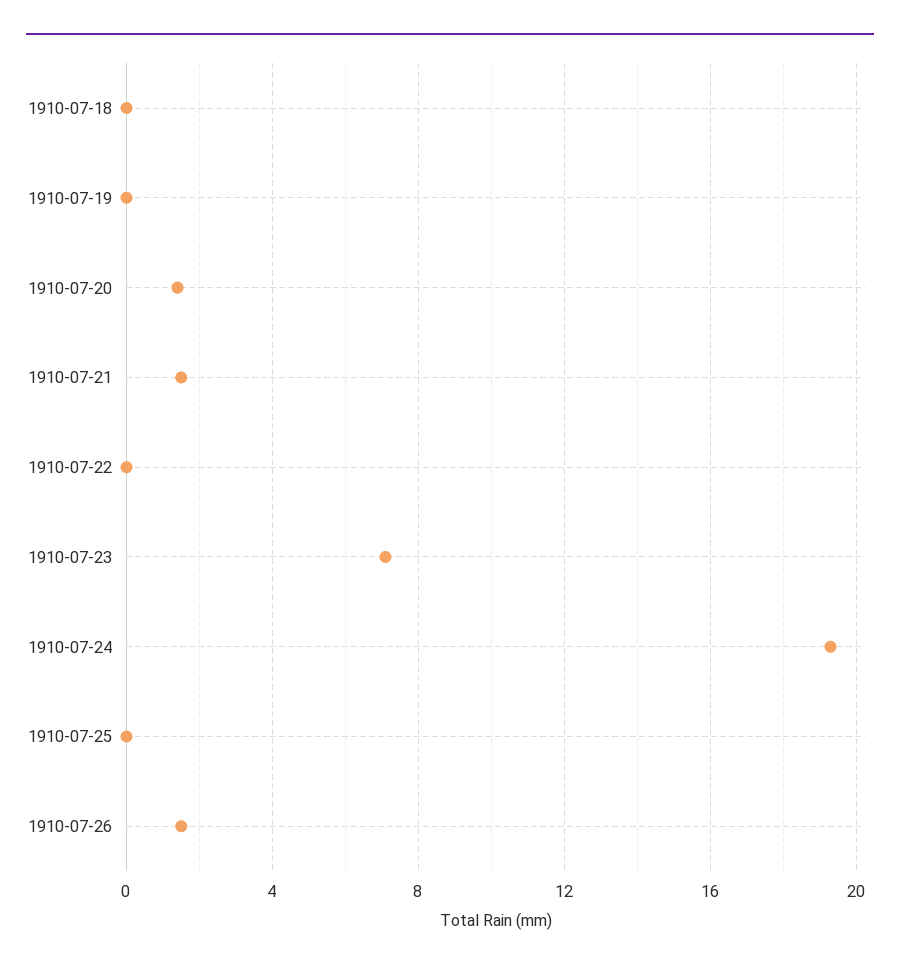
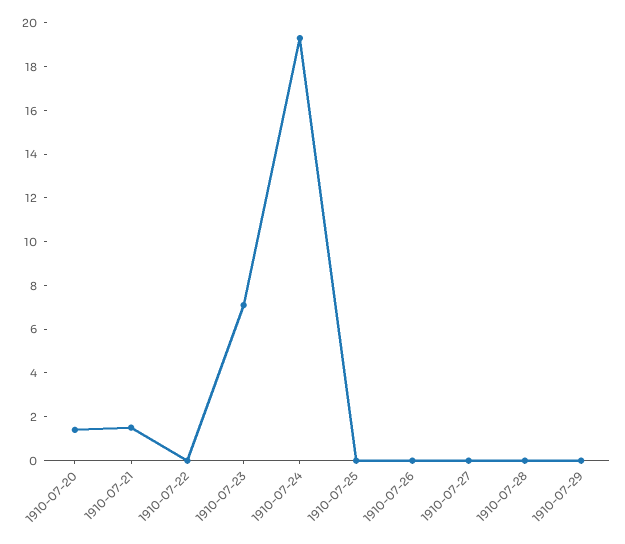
1910-07-18: 0 -> none
1910-07-19: 0 -> none
1910-07-26: 1.5 -> 0
1910-07-27: none -> 0
1910-07-28: none -> 0
1910-07-29: none -> 0

